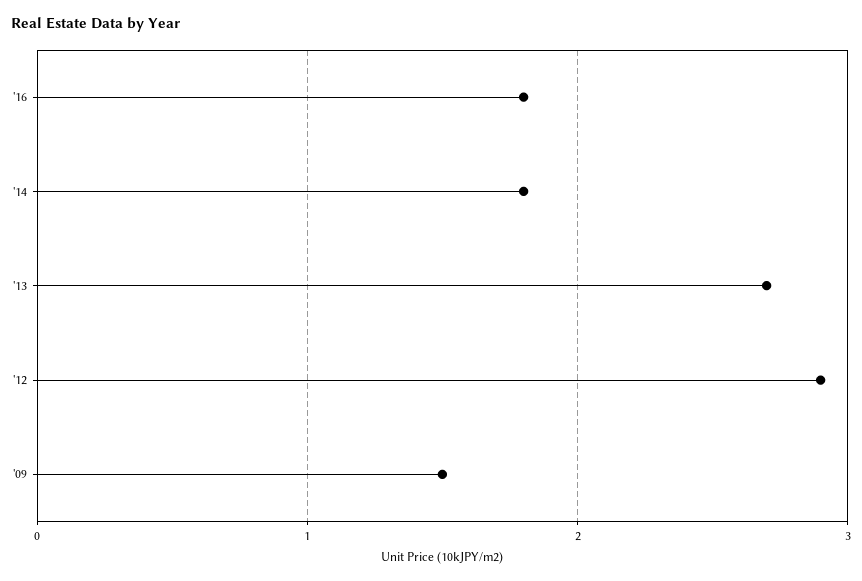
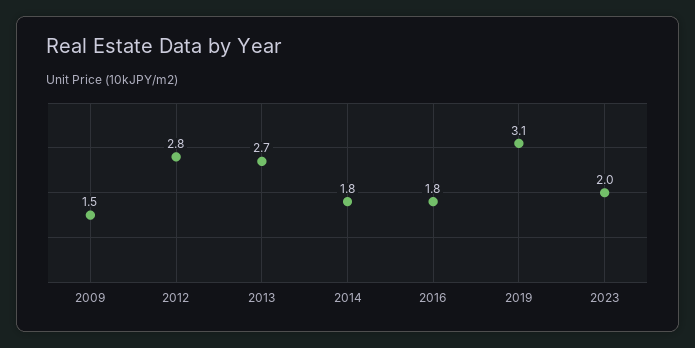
'12: 2.9 -> 2.8
2019: none -> 3.1
2023: none -> 2

